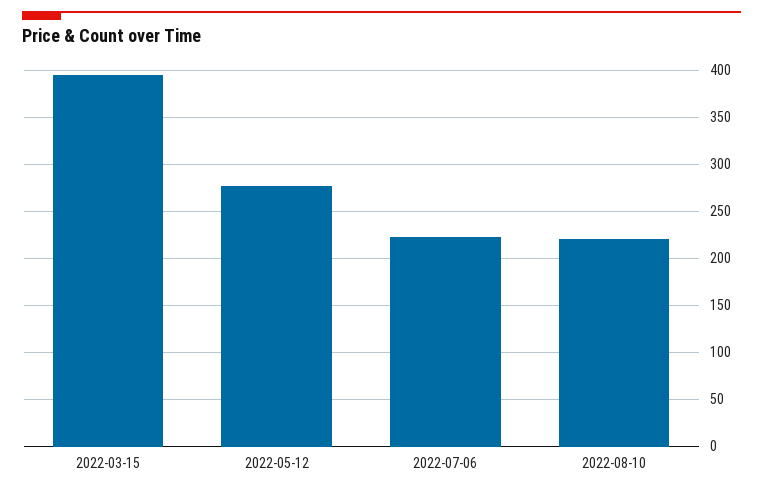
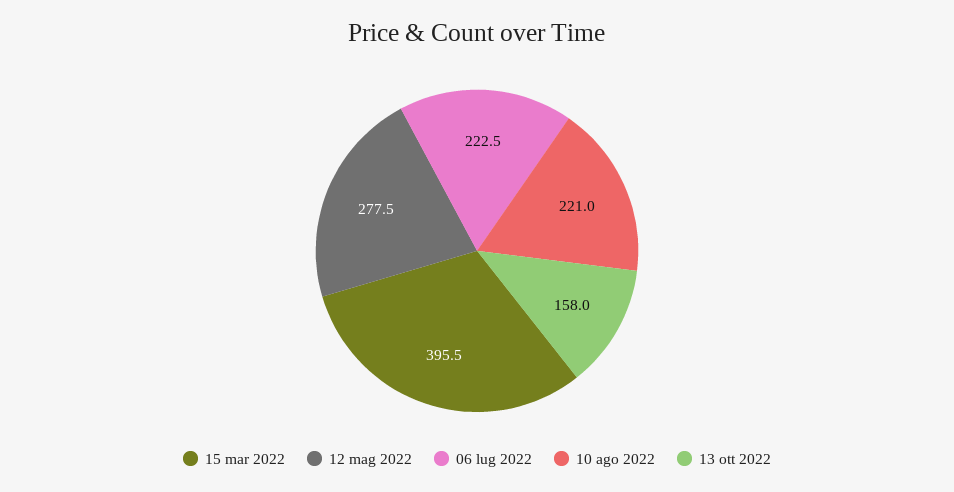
13 ott 2022: none -> 158

